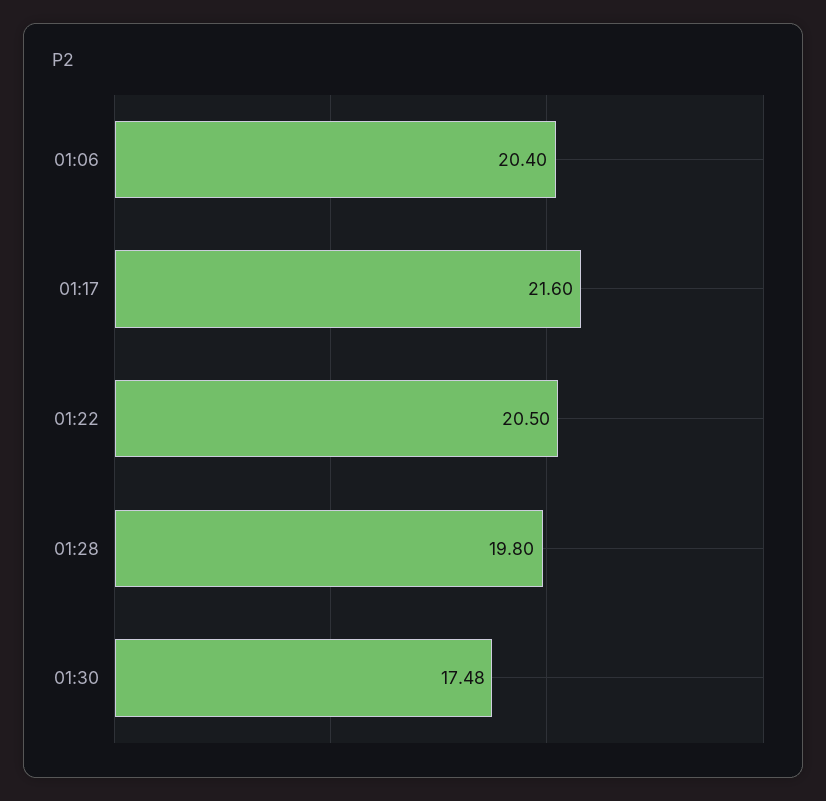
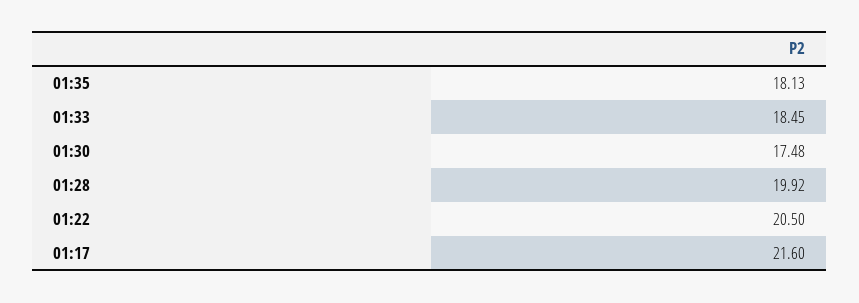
01:06: 20.4 -> none
01:28: 19.8 -> 19.92
01:35: none -> 18.13
01:33: none -> 18.45

